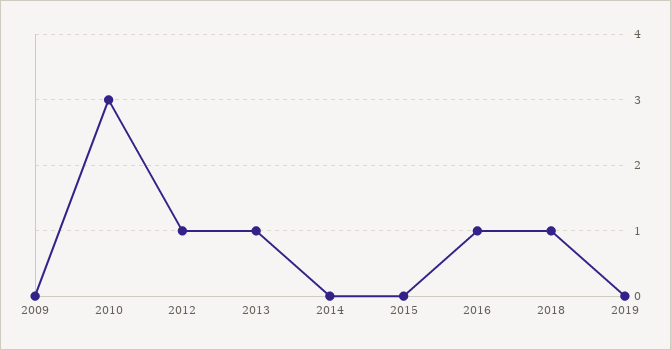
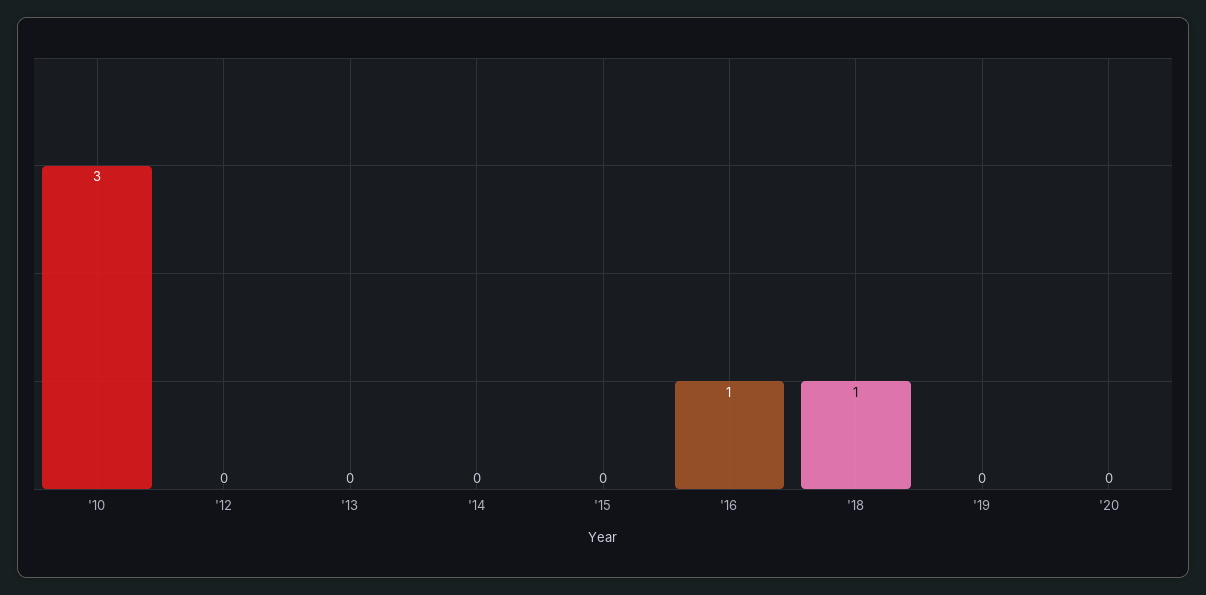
2009: 0 -> none
2012: 1 -> 0
2013: 1 -> 0
'20: none -> 0

